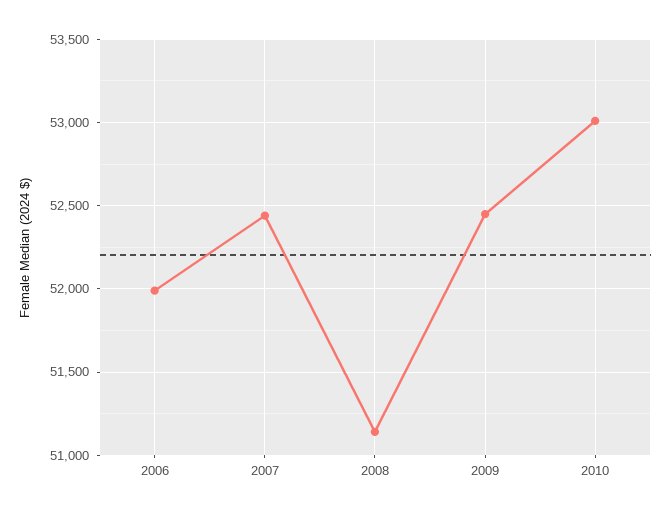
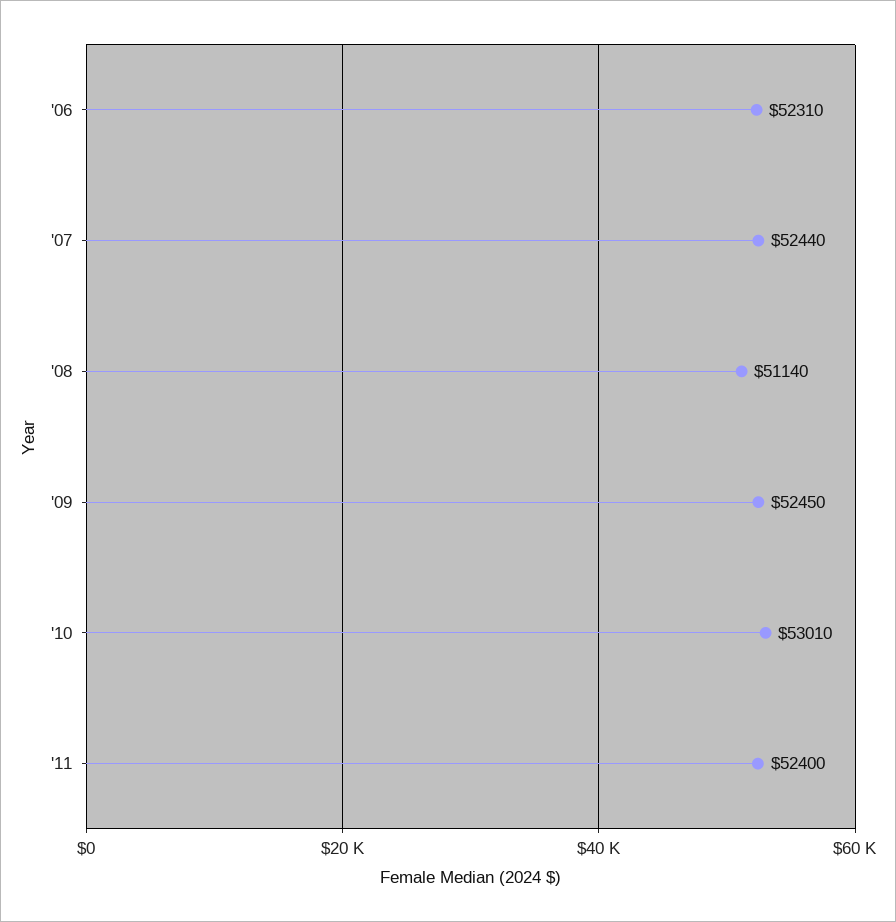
2006: 52000 -> 52310
'11: none -> 52400

